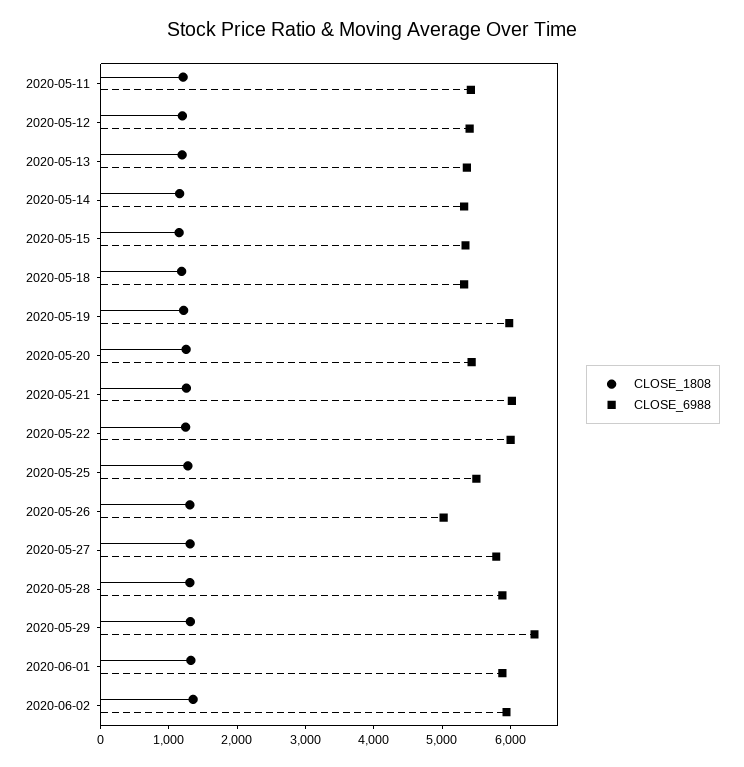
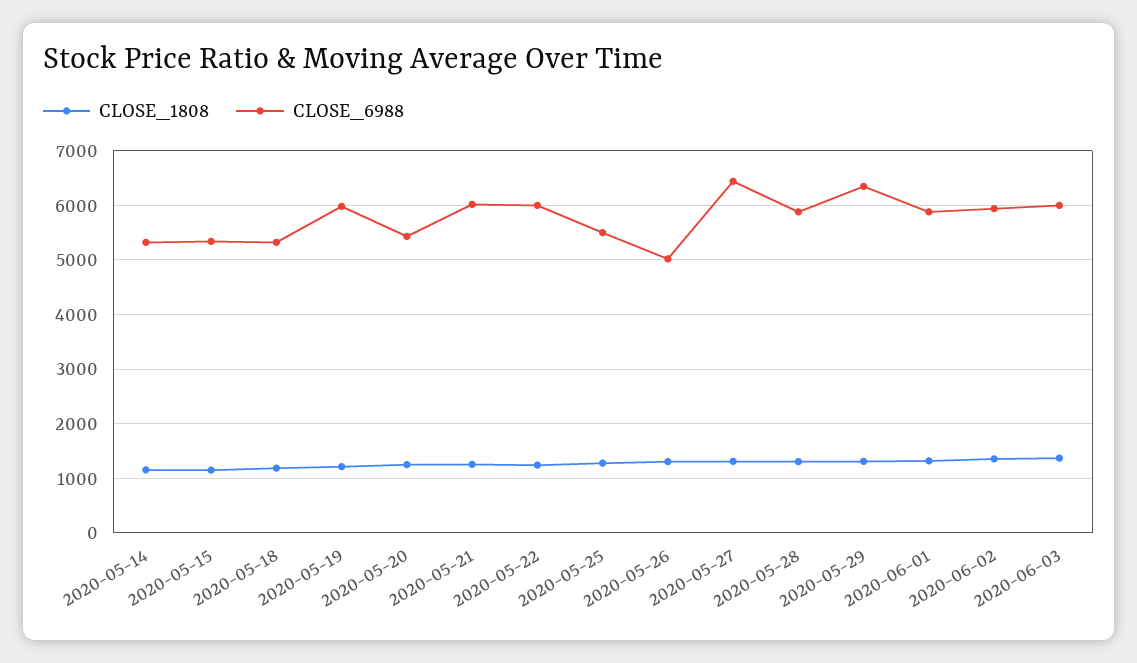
CLOSE_1808, 2020-05-11: 1200 -> none
CLOSE_6988, 2020-05-11: 5400 -> none
CLOSE_1808, 2020-05-12: 1200 -> none
CLOSE_6988, 2020-05-12: 5400 -> none
CLOSE_1808, 2020-05-13: 1200 -> none
CLOSE_6988, 2020-05-13: 5400 -> none
CLOSE_6988, 2020-05-27: 5800 -> 6400
CLOSE_1808, 2020-06-03: none -> 1400
CLOSE_6988, 2020-06-03: none -> 6000

